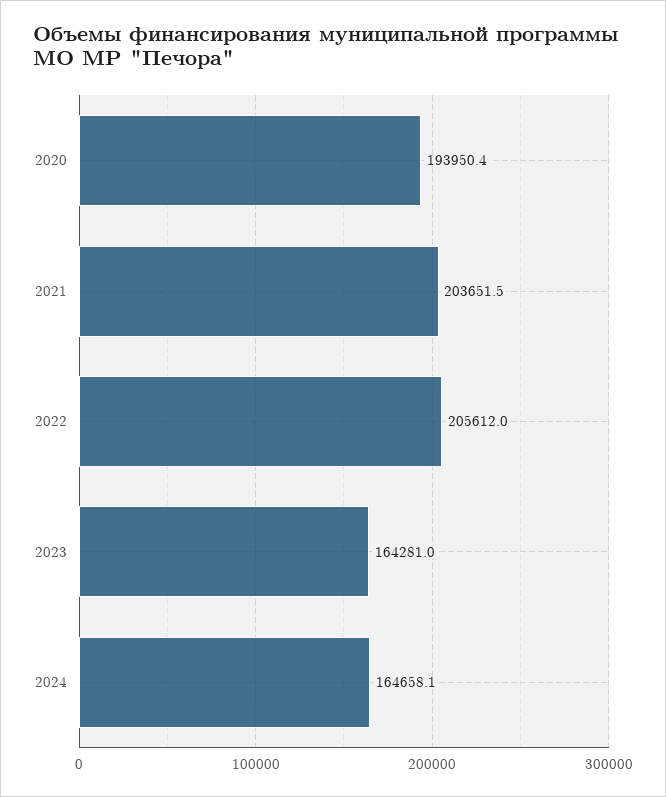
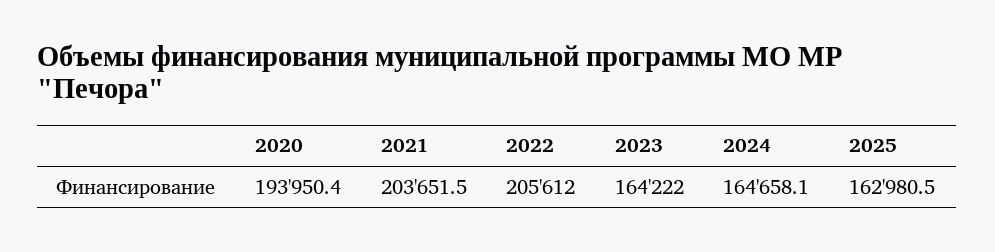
2023: 164281 -> 164222
2025: none -> 162980.5

